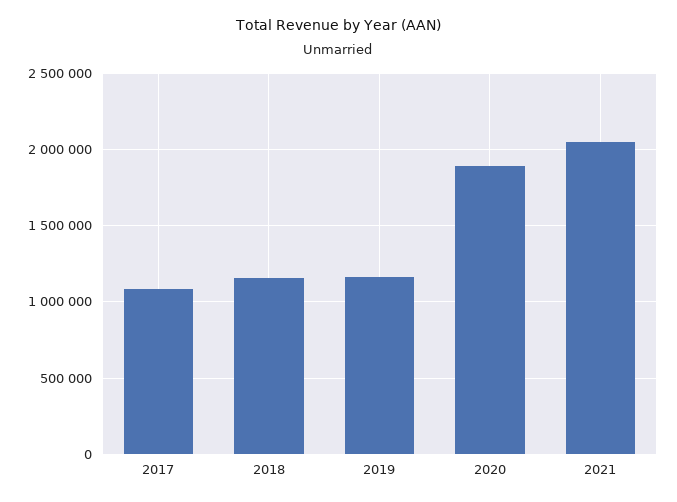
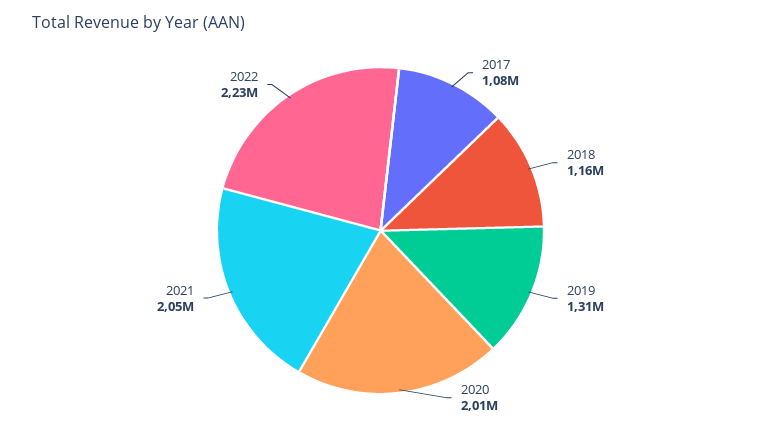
2019: 1150000 -> 1310000
2020: 1900000 -> 2010000
2022: none -> 2230000

